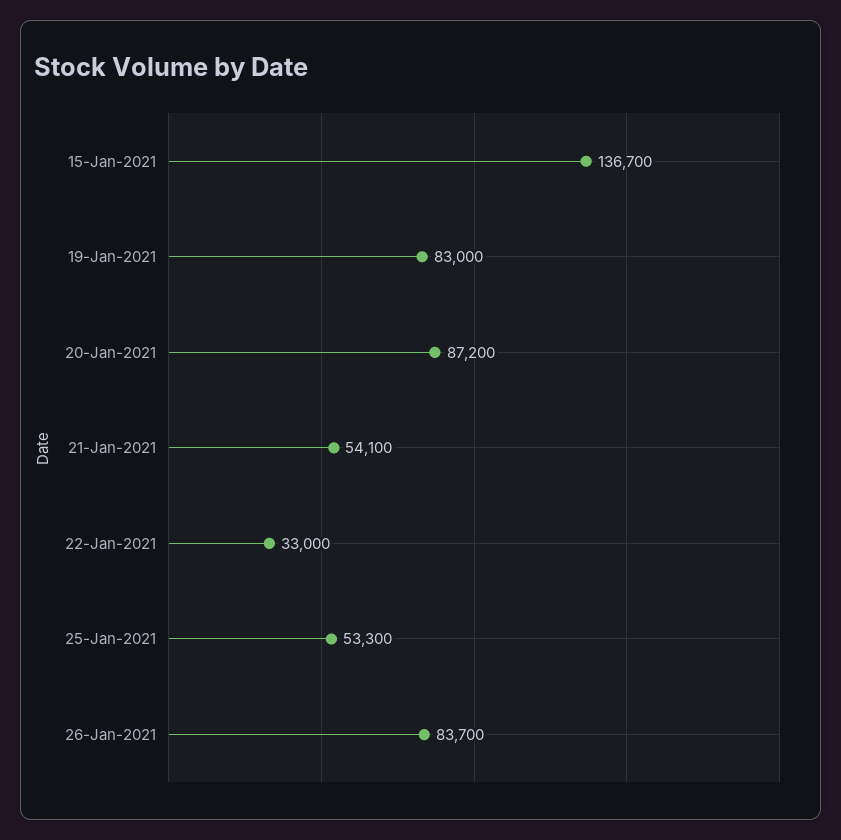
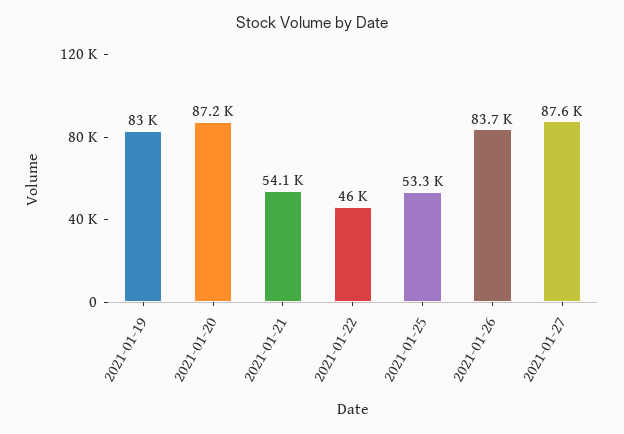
15-Jan-2021: 136700 -> none
22-Jan-2021: 33000 -> 46000
2021-01-27: none -> 87600

